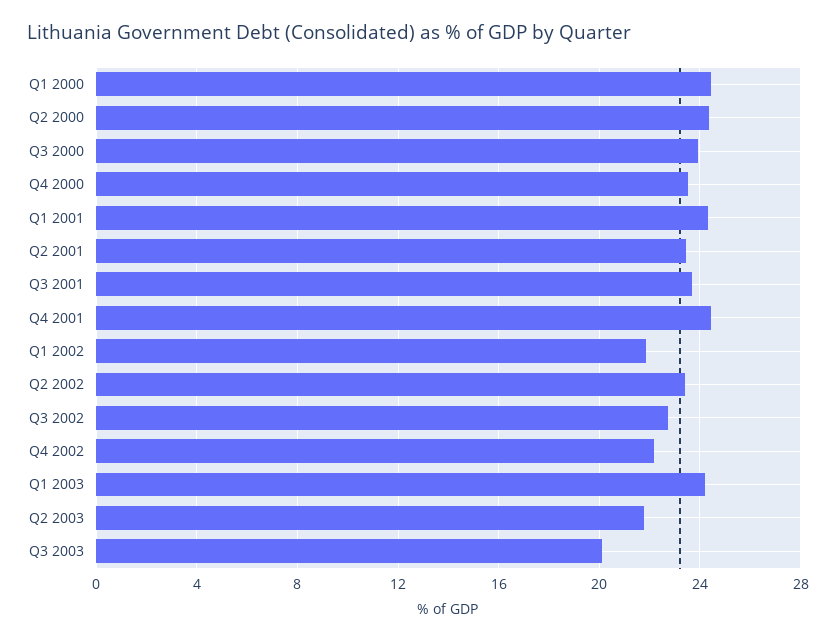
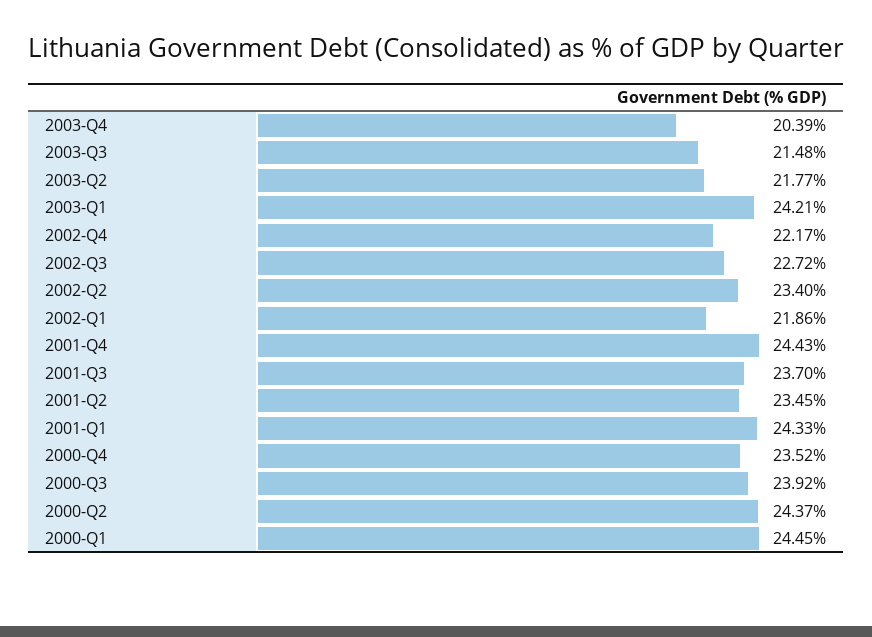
Q3 2003: 20 -> 21.48
2003-Q4: none -> 20.39

